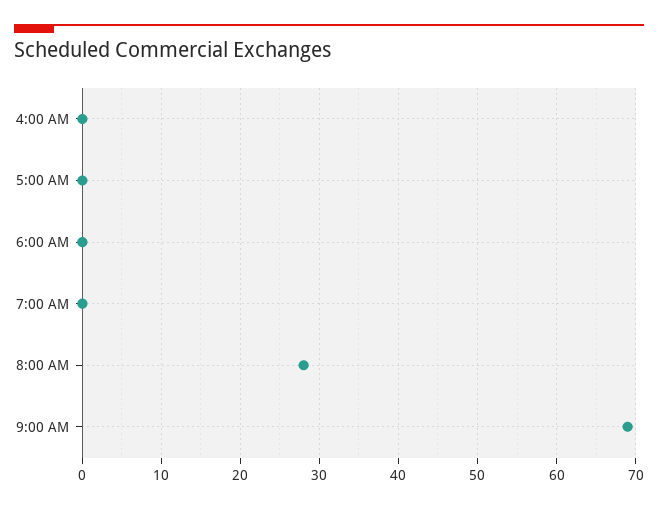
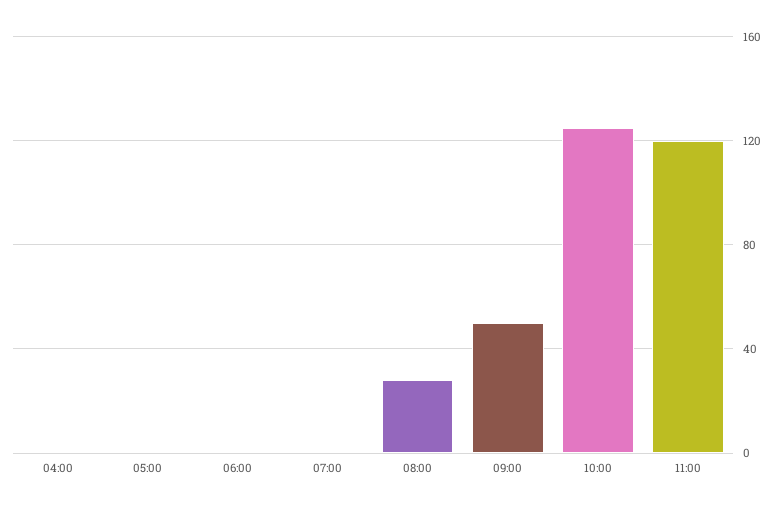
9:00 AM: 69 -> 50
10:00: none -> 125
11:00: none -> 120

